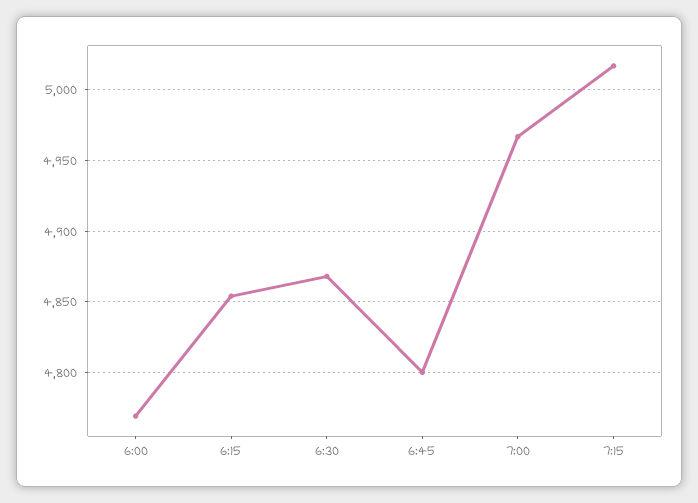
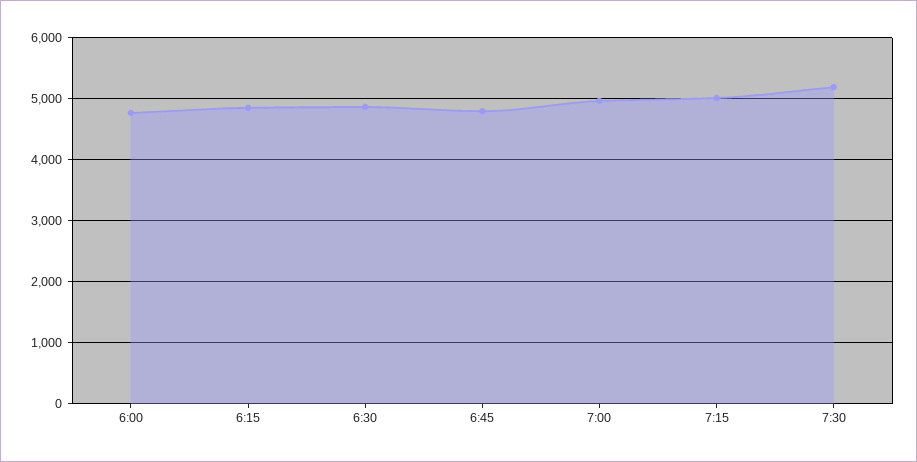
7:30: none -> 5200

